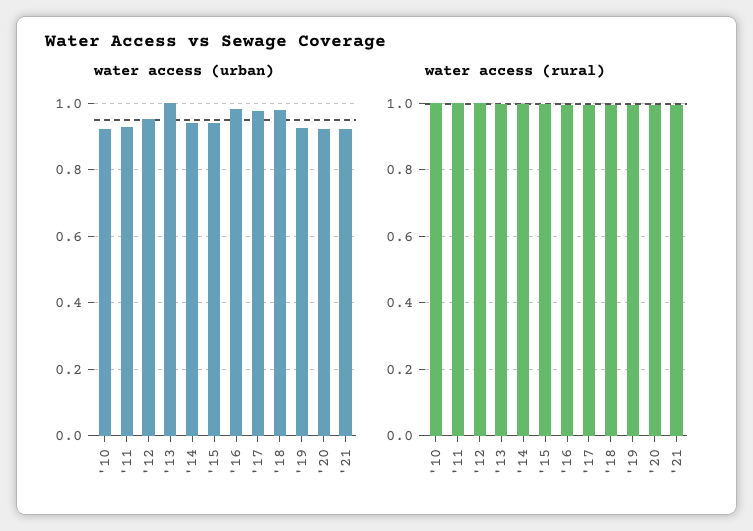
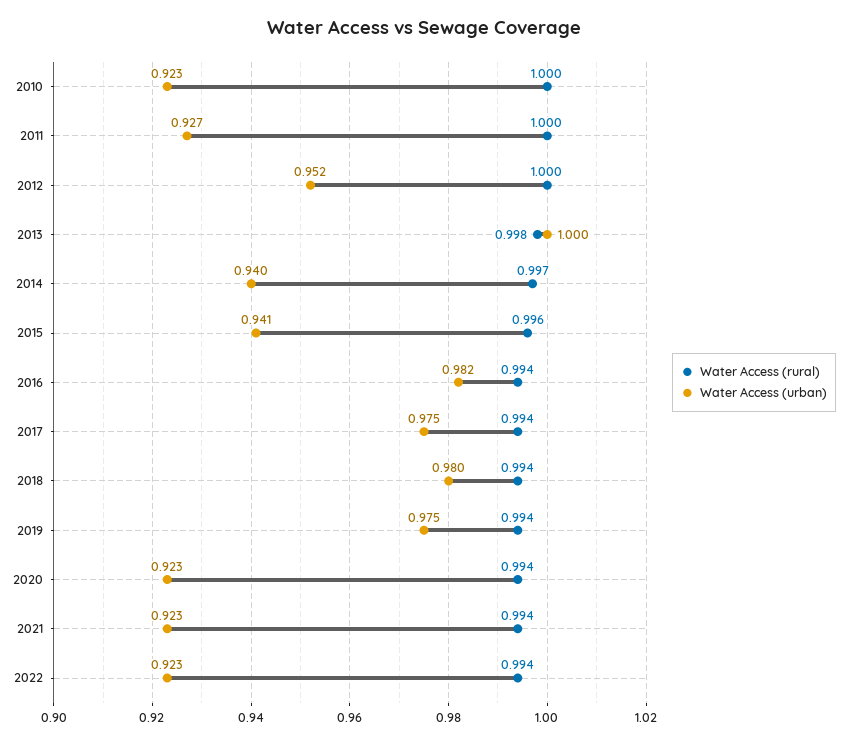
water access (urban), '19: 0.92 -> 0.975
water access (rural), 2022: none -> 0.994
water access (urban), 2022: none -> 0.923

